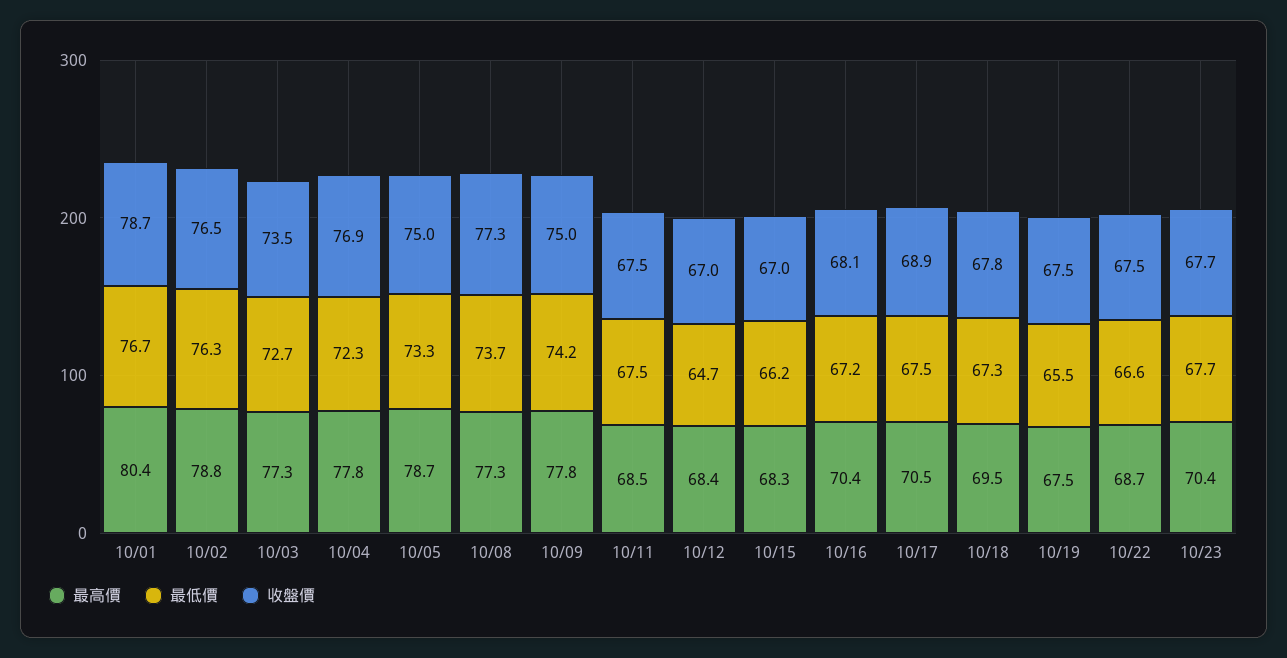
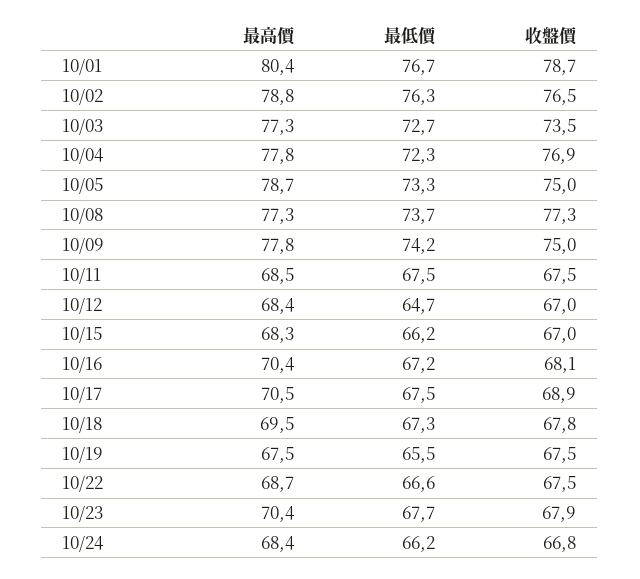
收盤價, 10/23: 67.7 -> 67.9
最高價, 10/24: none -> 68.4
最低價, 10/24: none -> 66.2
收盤價, 10/24: none -> 66.8

